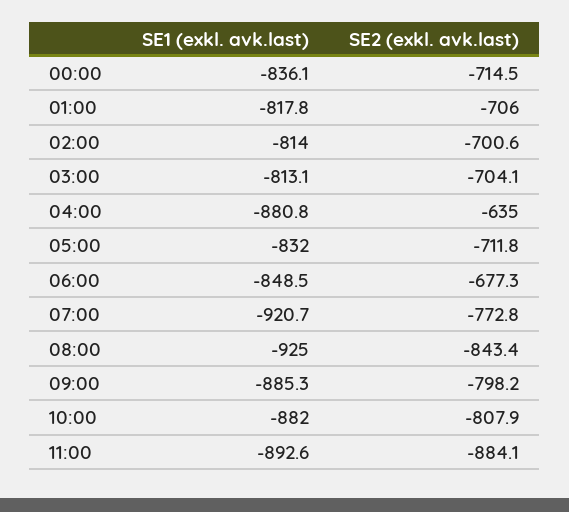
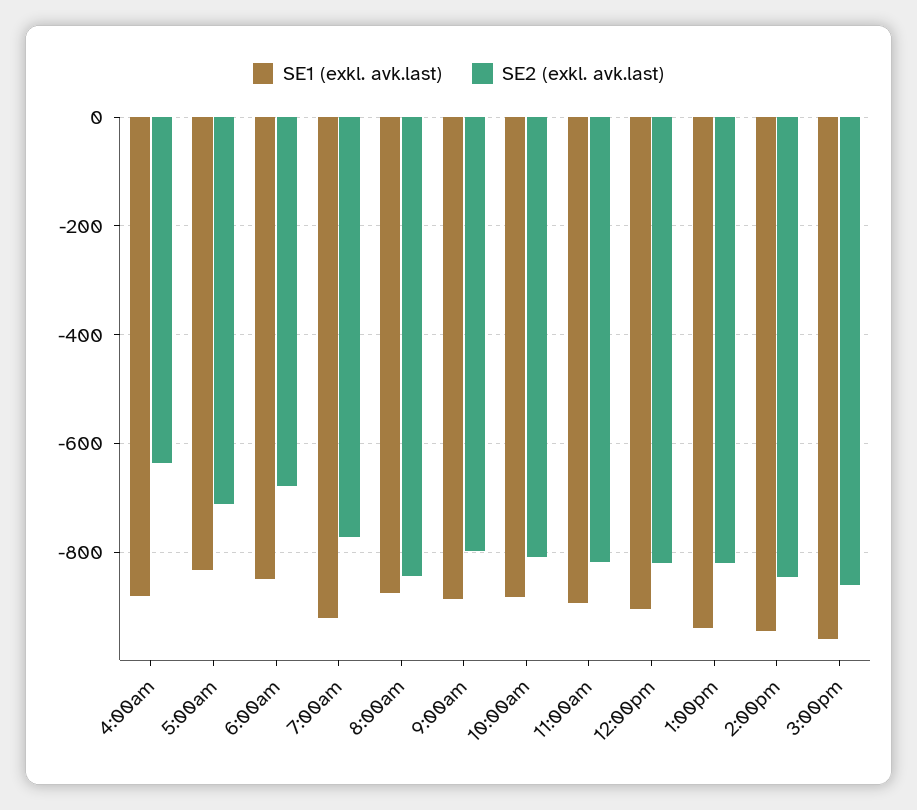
SE1 (exkl. avk.last), 00:00: -836.1 -> none
SE2 (exkl. avk.last), 00:00: -714.5 -> none
SE1 (exkl. avk.last), 01:00: -817.8 -> none
SE2 (exkl. avk.last), 01:00: -706 -> none
SE1 (exkl. avk.last), 02:00: -814 -> none
SE2 (exkl. avk.last), 02:00: -700.6 -> none
SE1 (exkl. avk.last), 03:00: -813.1 -> none
SE2 (exkl. avk.last), 03:00: -704.1 -> none
SE1 (exkl. avk.last), 08:00: -925 -> -880
SE2 (exkl. avk.last), 11:00: -884.1 -> -820
SE1 (exkl. avk.last), 12:00pm: none -> -900
SE2 (exkl. avk.last), 12:00pm: none -> -820
SE1 (exkl. avk.last), 1:00pm: none -> -940
SE2 (exkl. avk.last), 1:00pm: none -> -820
SE1 (exkl. avk.last), 2:00pm: none -> -940
SE2 (exkl. avk.last), 2:00pm: none -> -840
SE1 (exkl. avk.last), 3:00pm: none -> -960
SE2 (exkl. avk.last), 3:00pm: none -> -860

